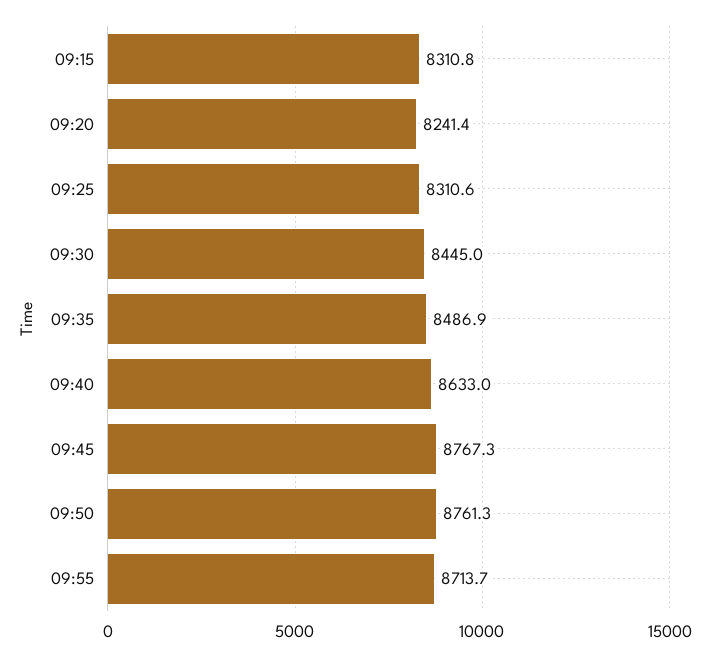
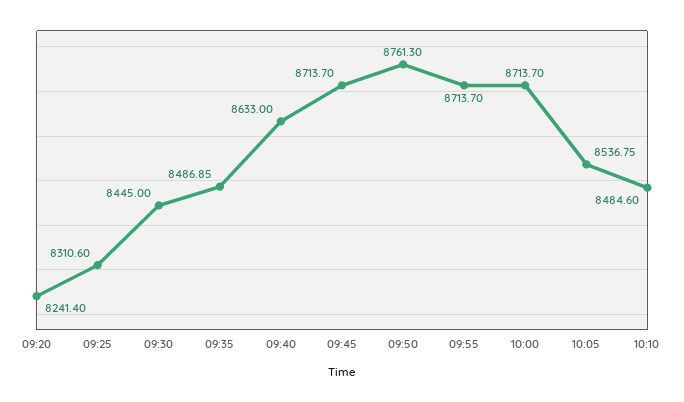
09:15: 8310.8 -> none
09:45: 8767.3 -> 8713.7
10:00: none -> 8713.7
10:05: none -> 8536.75
10:10: none -> 8484.6

